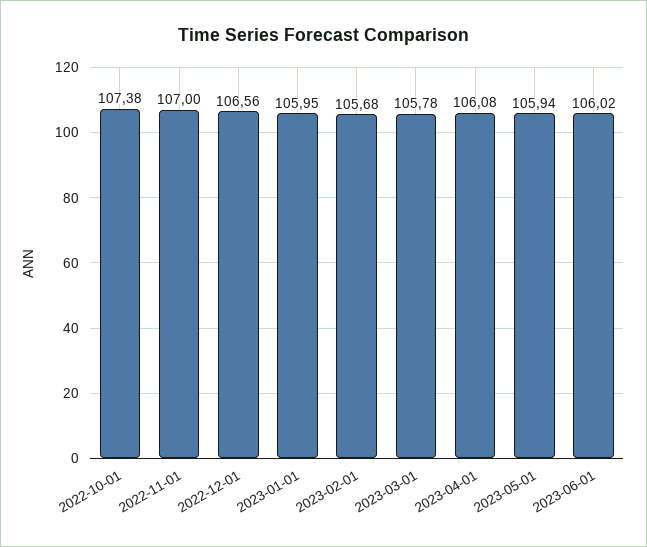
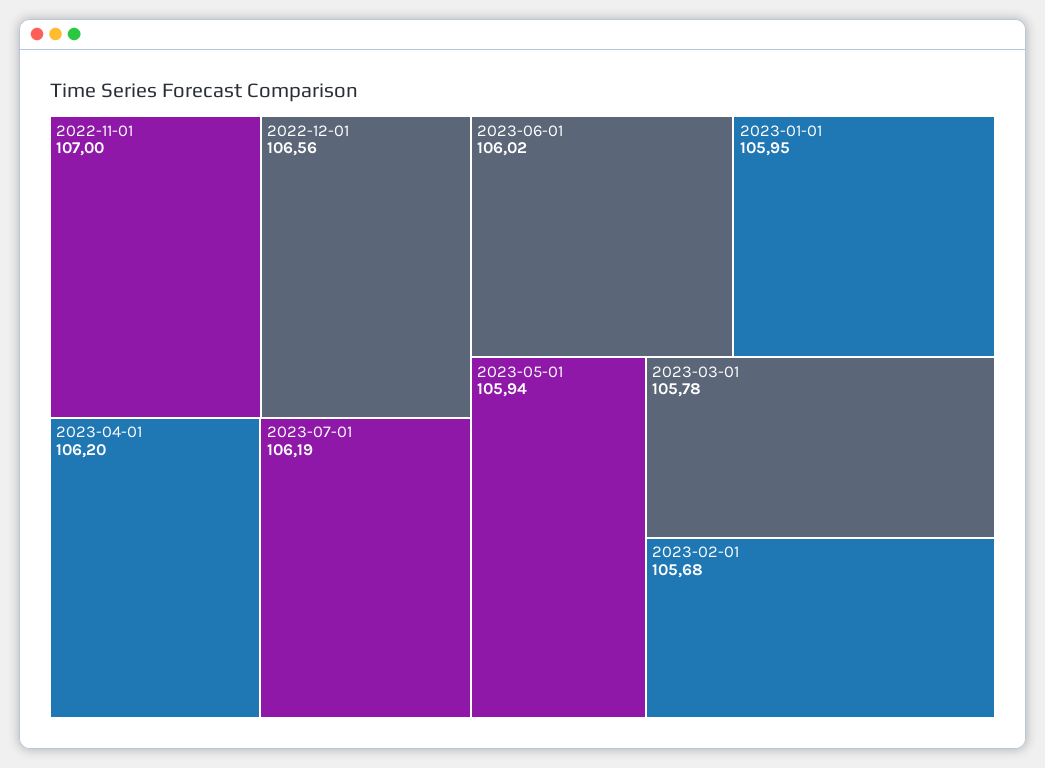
2022-10-01: 107.38 -> none
2023-04-01: 106.08 -> 106.2
2023-07-01: none -> 106.19

